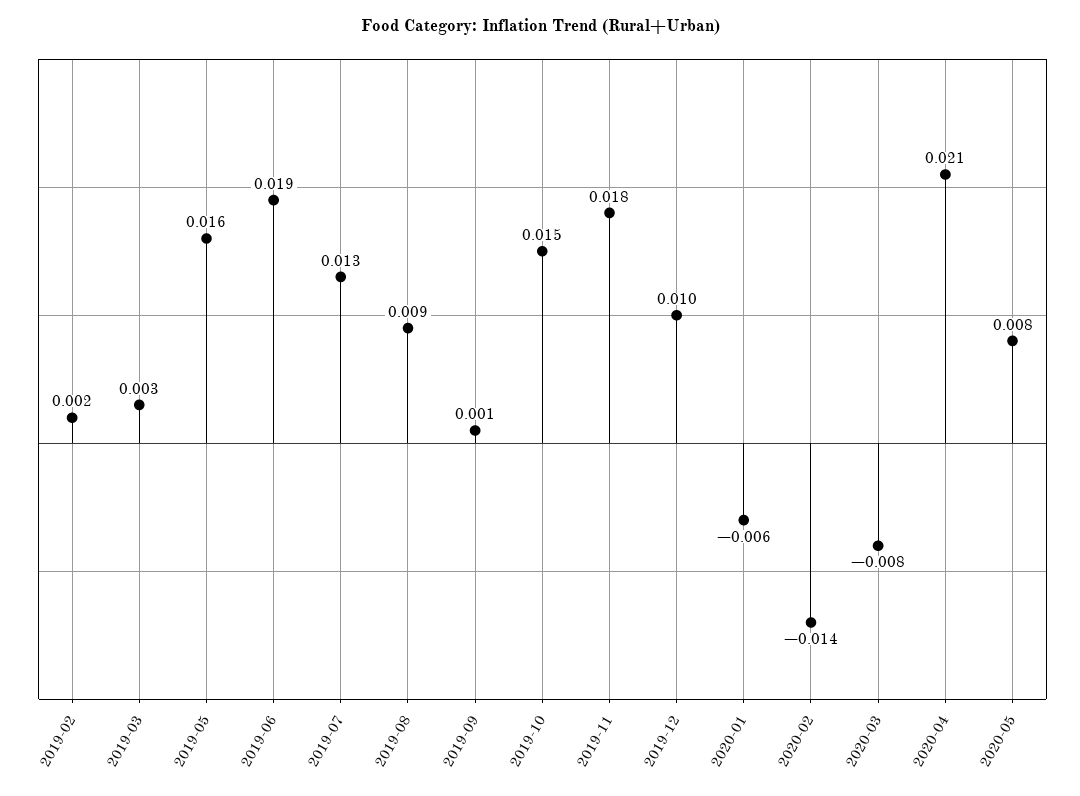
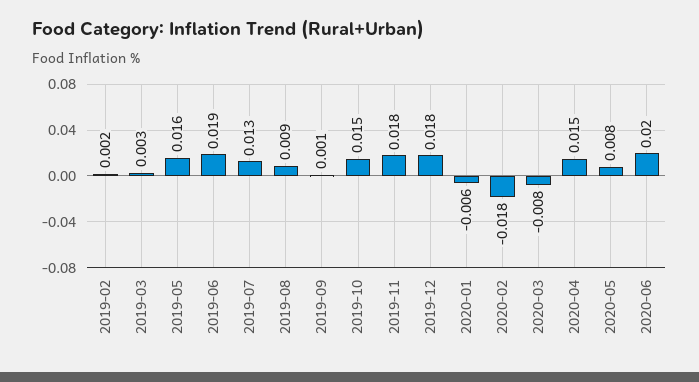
2019-12: 0.01 -> 0.018
2020-02: -0.014 -> -0.018
2020-04: 0.021 -> 0.015
2020-06: none -> 0.02

